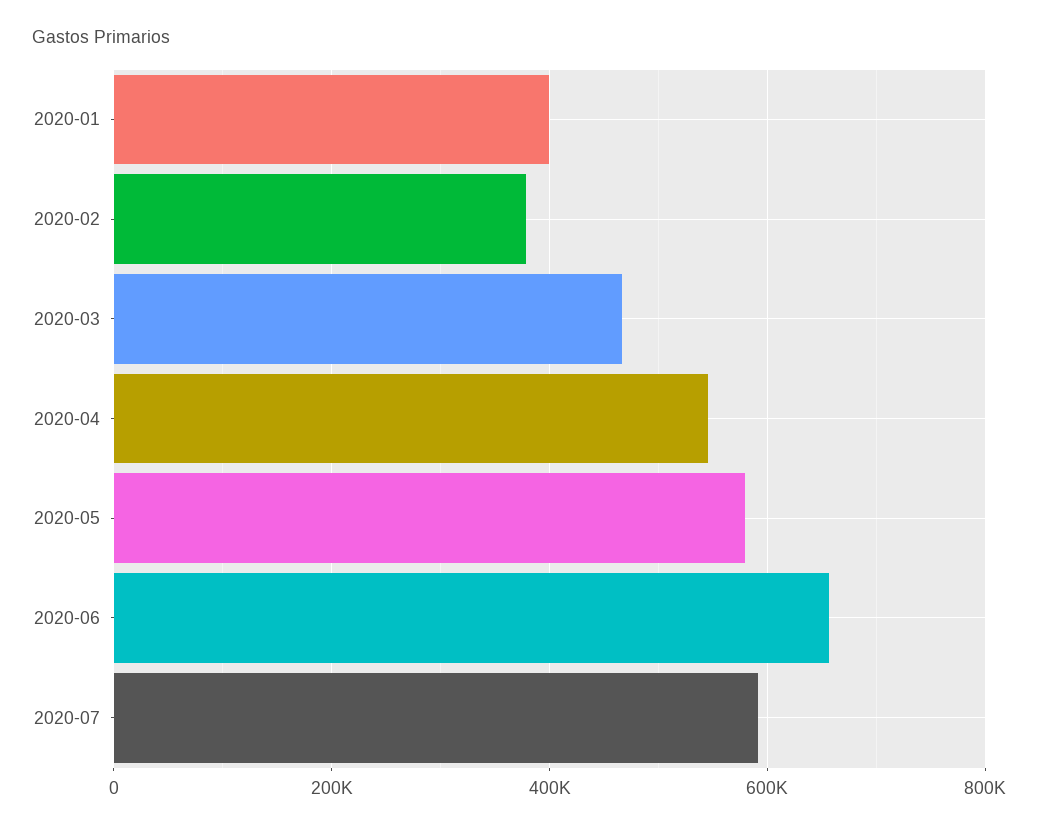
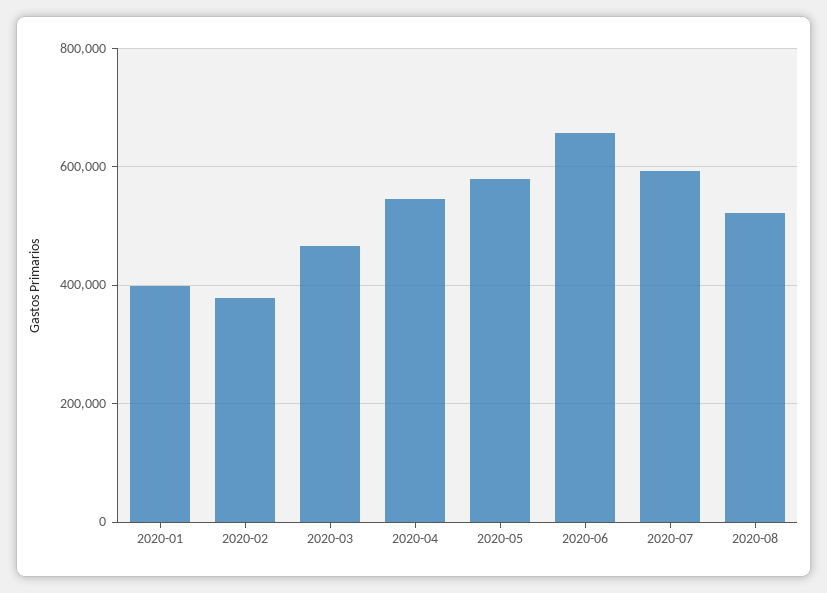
2020-08: none -> 520000

